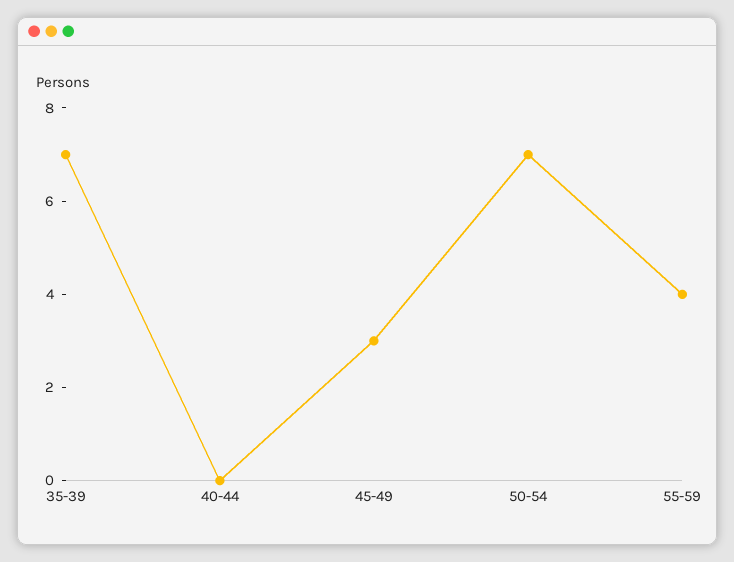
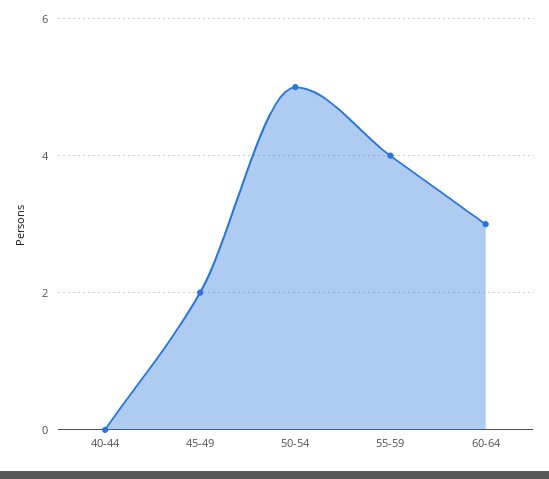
35-39: 7 -> none
45-49: 3 -> 2
50-54: 7 -> 5
60-64: none -> 3

